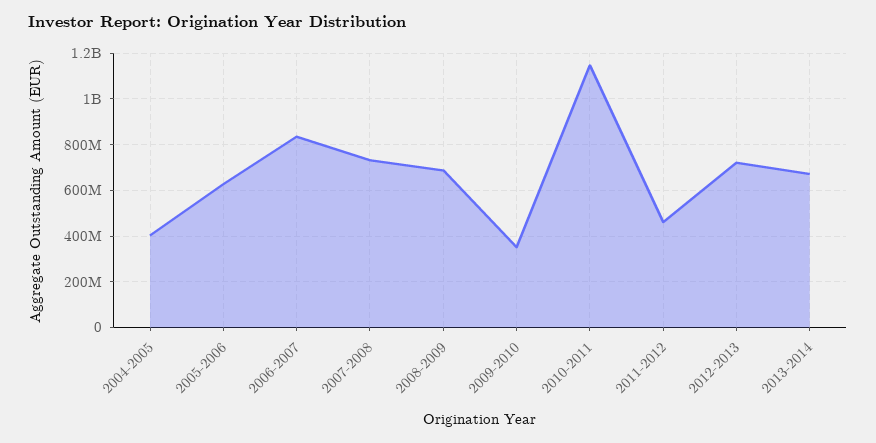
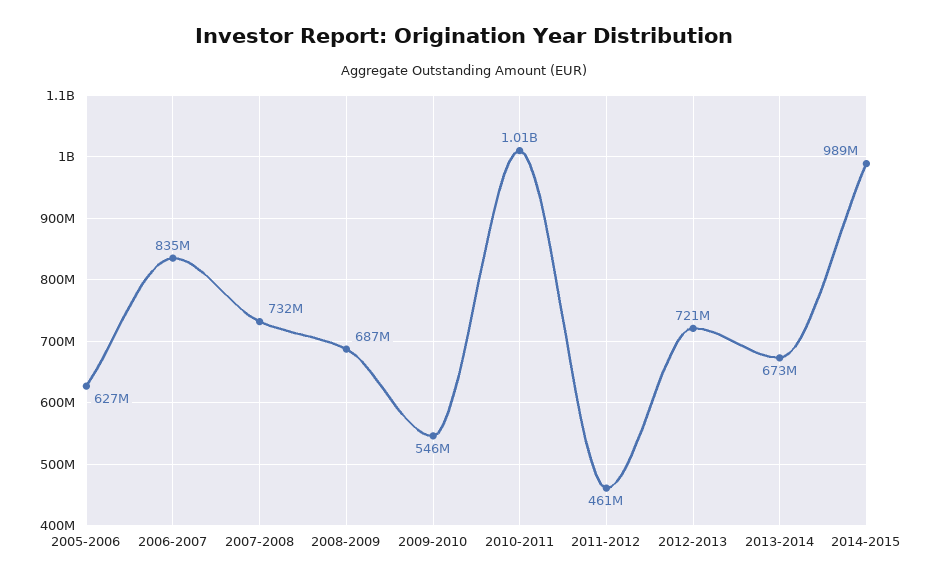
2004-2005: 400000000 -> none
2009-2010: 350000000 -> 546000000
2010-2011: 1150000000 -> 1010000000
2014-2015: none -> 989000000

